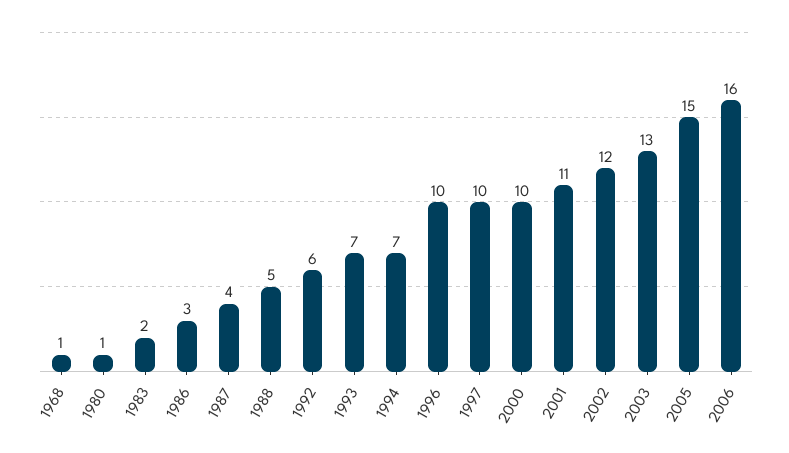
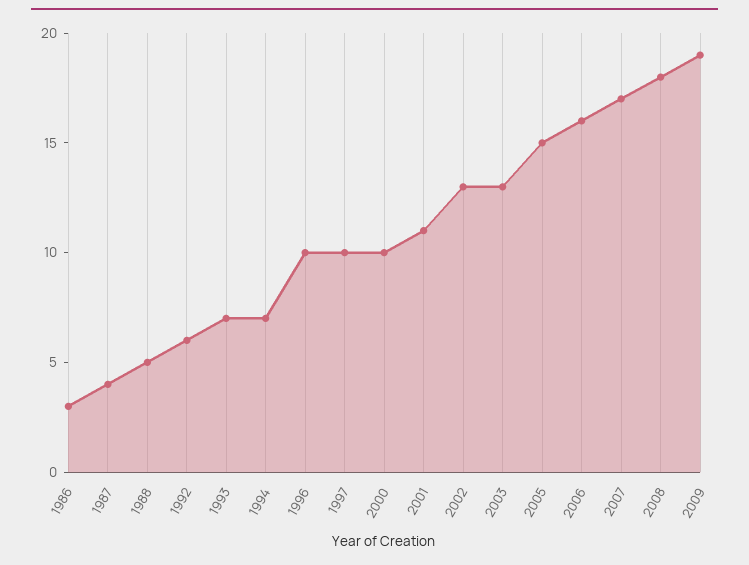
1968: 1 -> none
1980: 1 -> none
1983: 2 -> none
2002: 12 -> 13
2007: none -> 17
2008: none -> 18
2009: none -> 19

